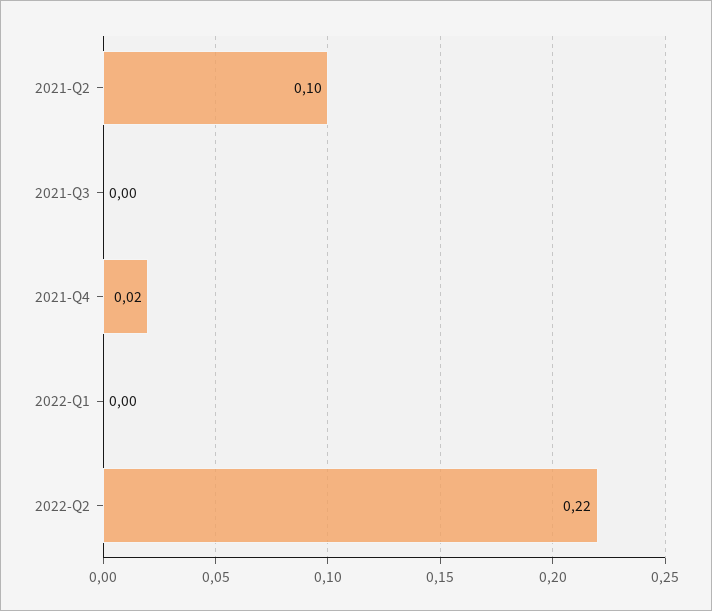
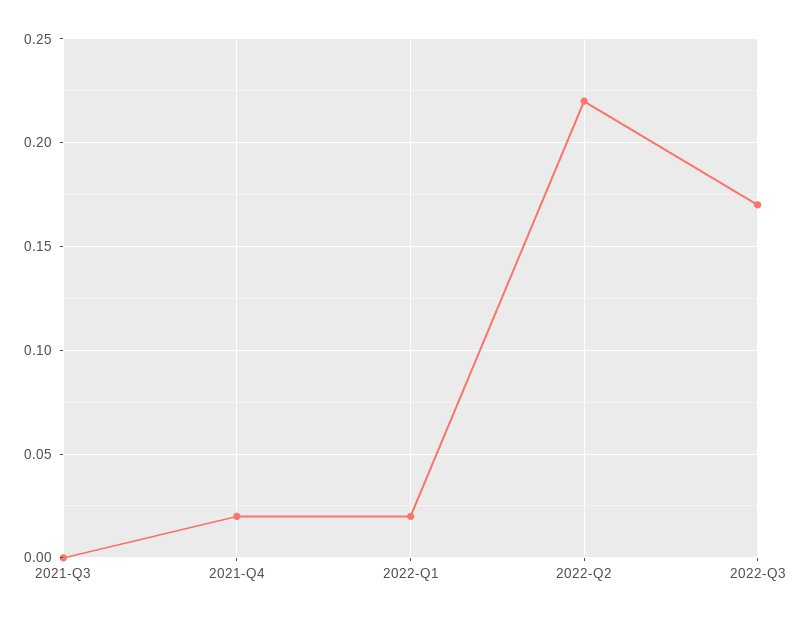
2021-Q2: 0.1 -> none
2022-Q1: 0 -> 0.02
2022-Q3: none -> 0.17

